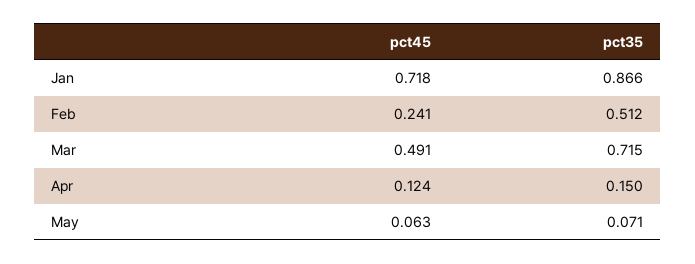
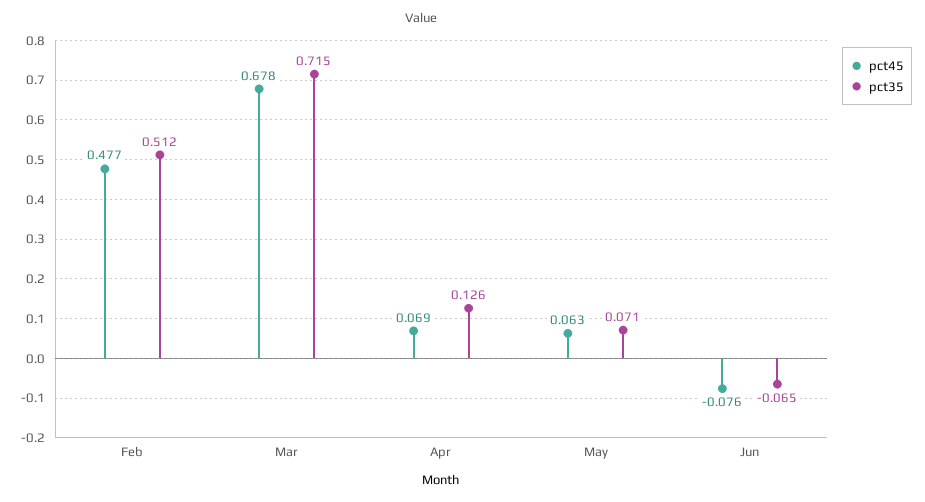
pct45, Jan: 0.718 -> none
pct35, Jan: 0.866 -> none
pct45, Feb: 0.241 -> 0.477
pct45, Mar: 0.491 -> 0.678
pct45, Apr: 0.124 -> 0.069
pct35, Apr: 0.15 -> 0.126
pct45, Jun: none -> -0.076
pct35, Jun: none -> -0.065

